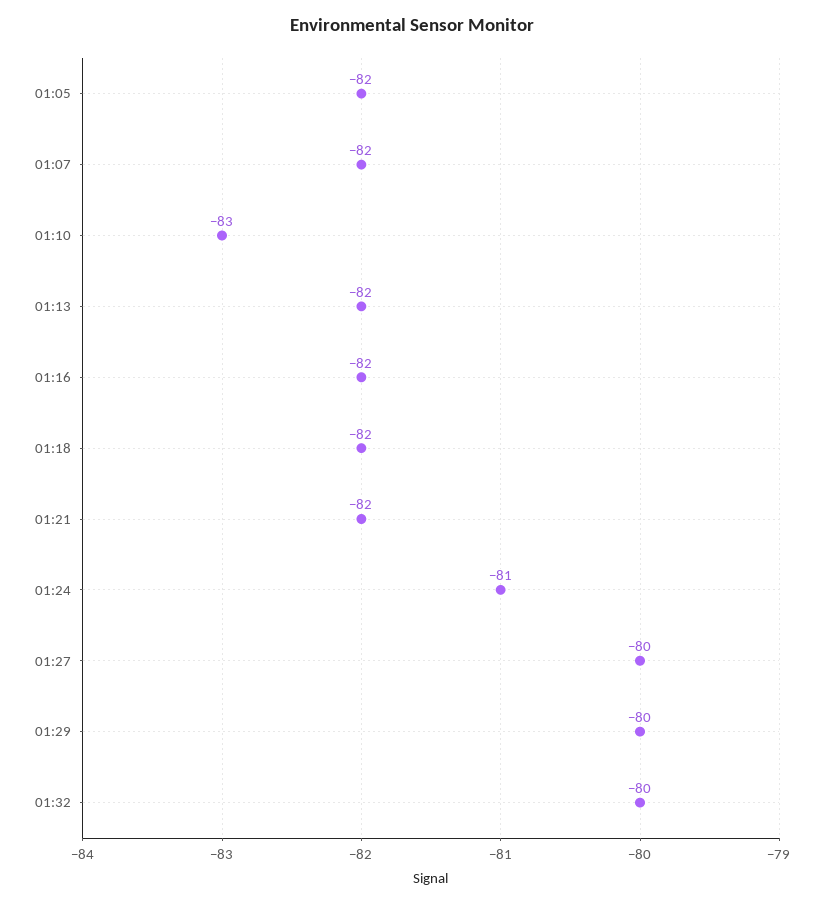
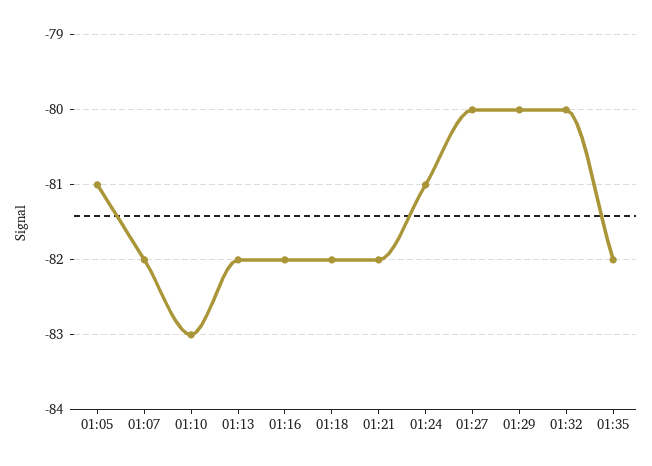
01:05: -82 -> -81
01:35: none -> -82

